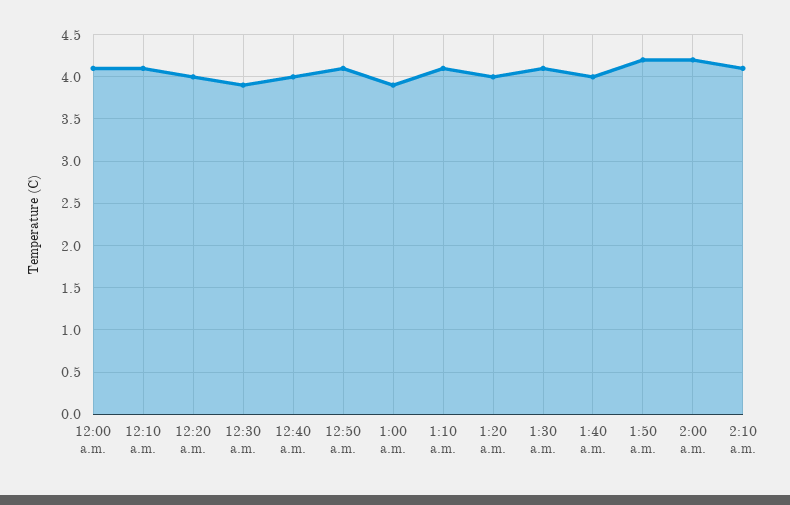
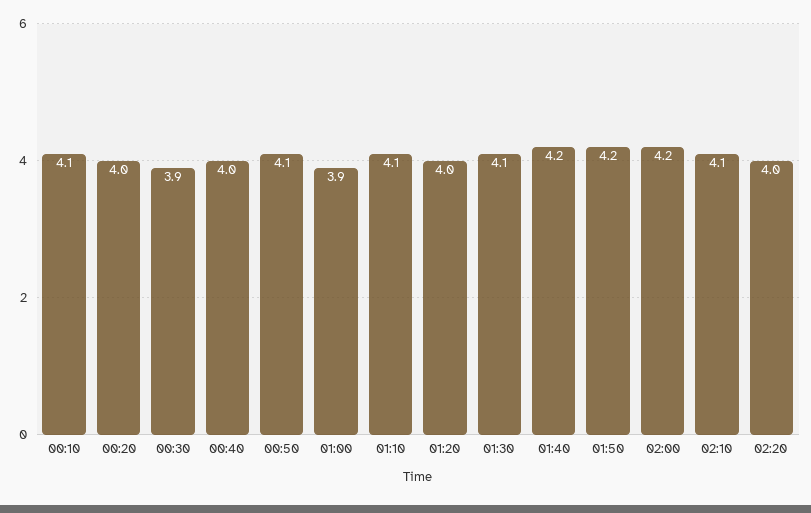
12:00 a.m.: 4.1 -> none
1:40 a.m.: 4 -> 4.2
02:20: none -> 4

